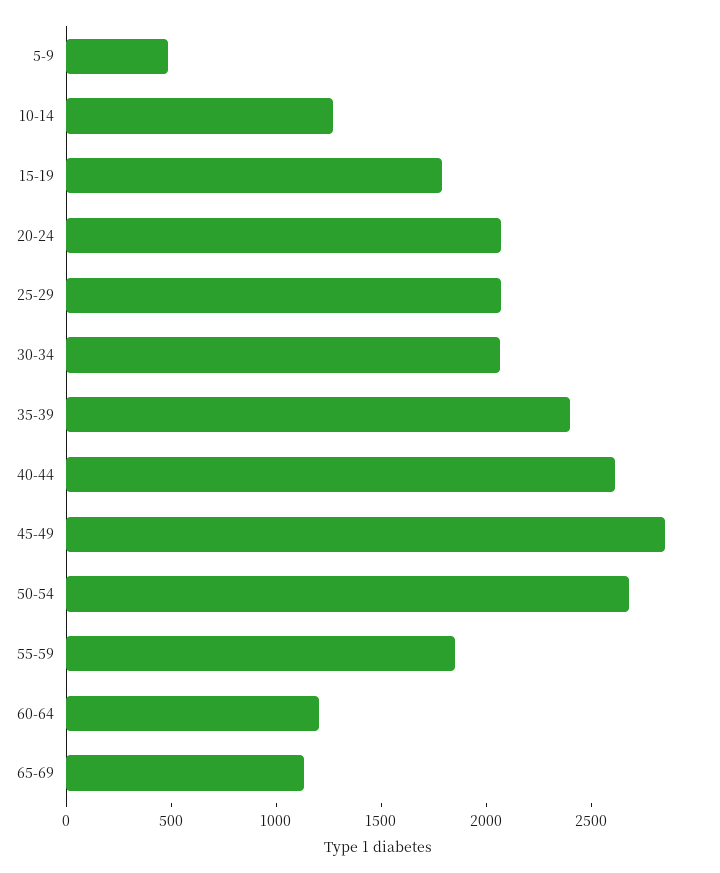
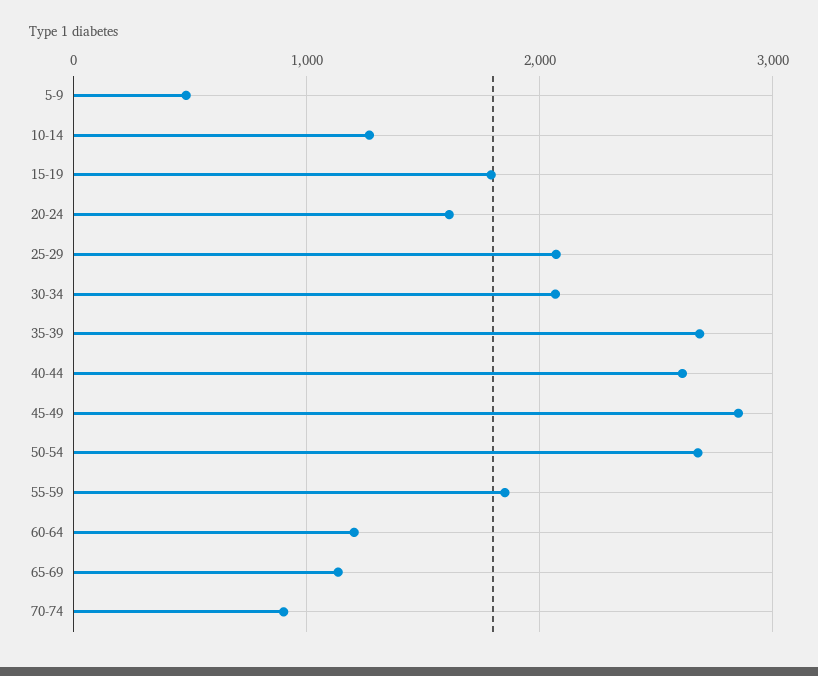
20-24: 2100 -> 1600
35-39: 2400 -> 2700
70-74: none -> 900

